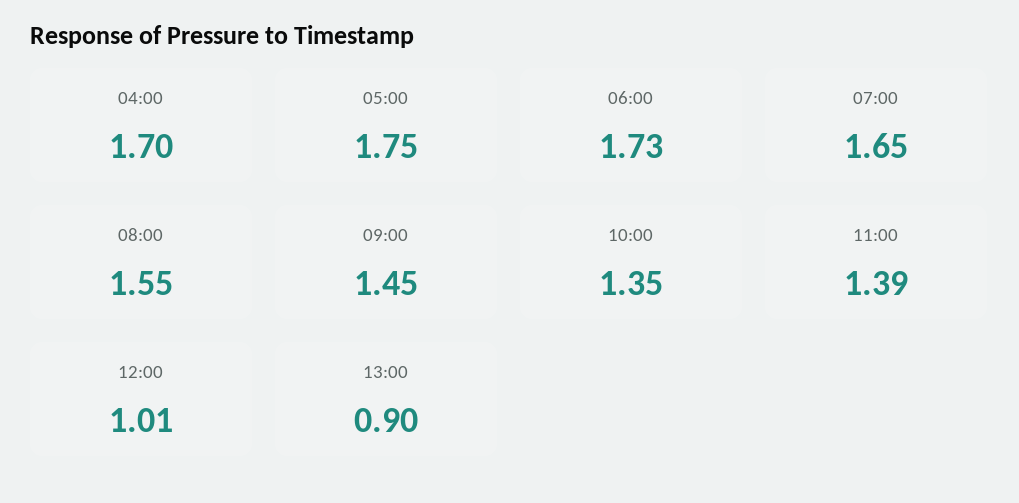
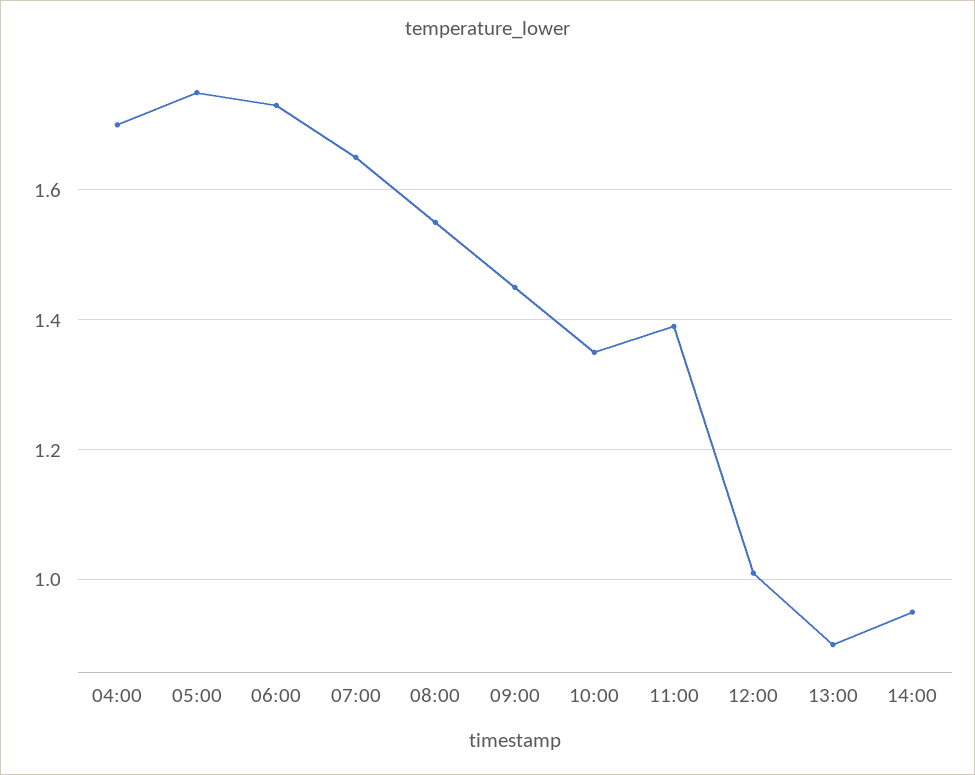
14:00: none -> 0.95

